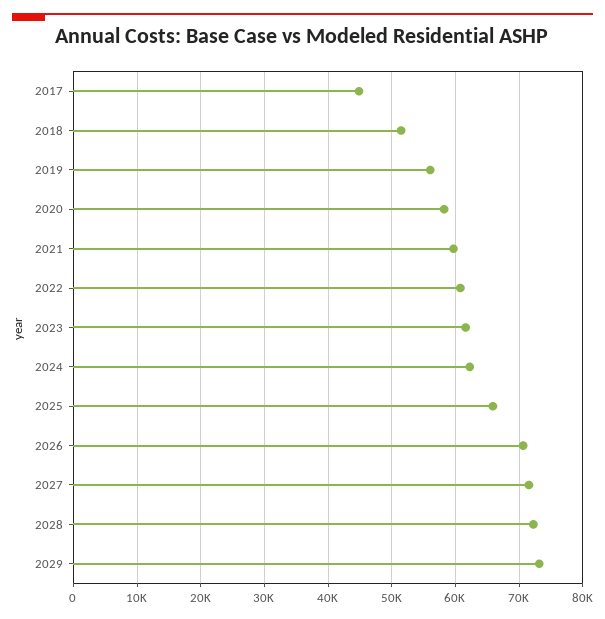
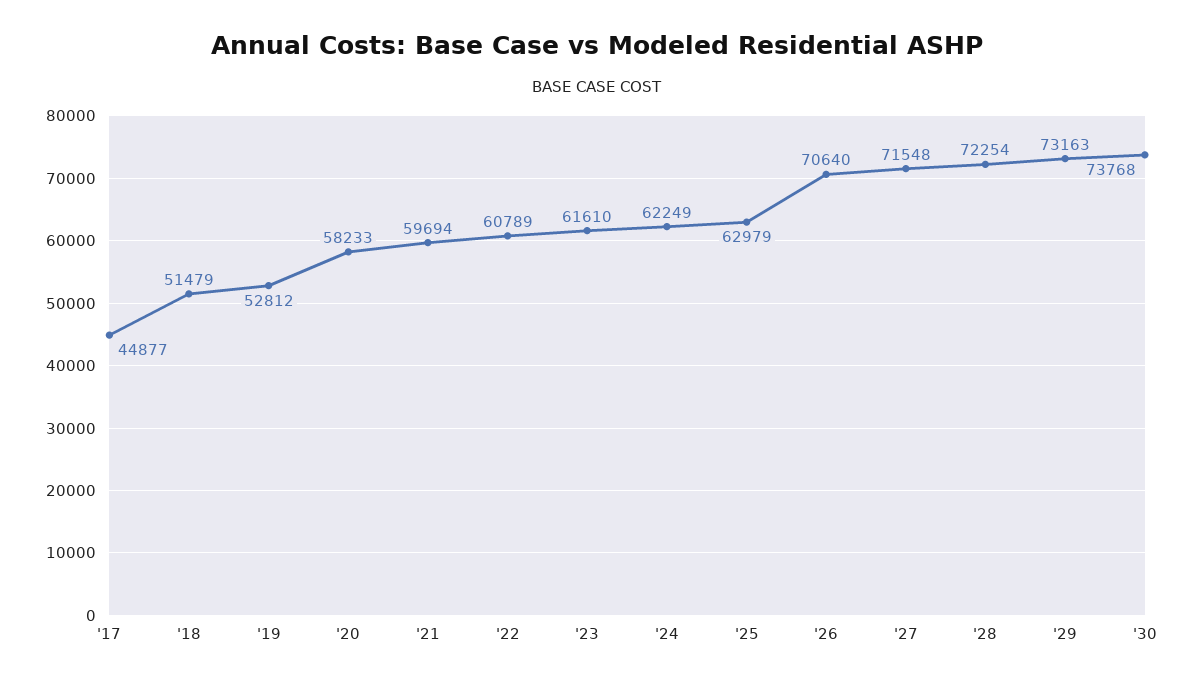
2019: 56000 -> 52812
2025: 66000 -> 62979
'30: none -> 73768

